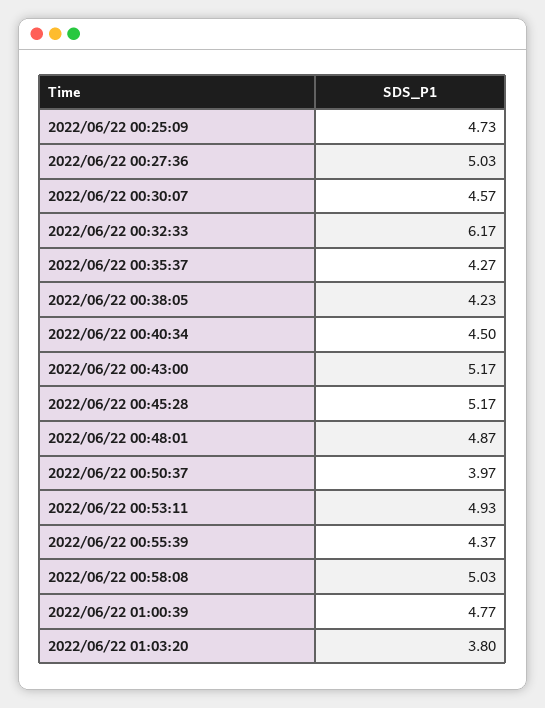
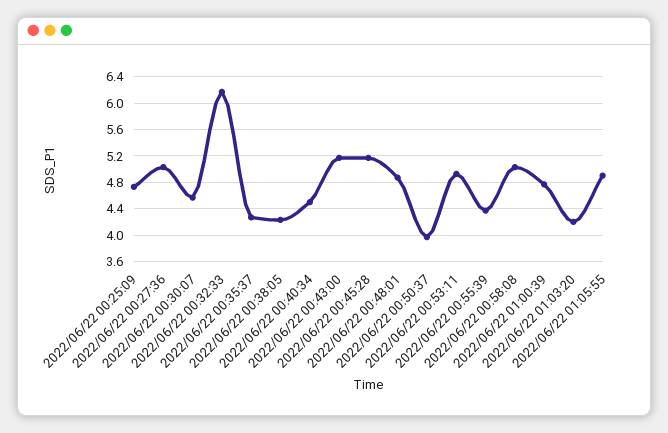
2022/06/22 01:03:20: 3.8 -> 4.2
2022/06/22 01:05:55: none -> 4.9

